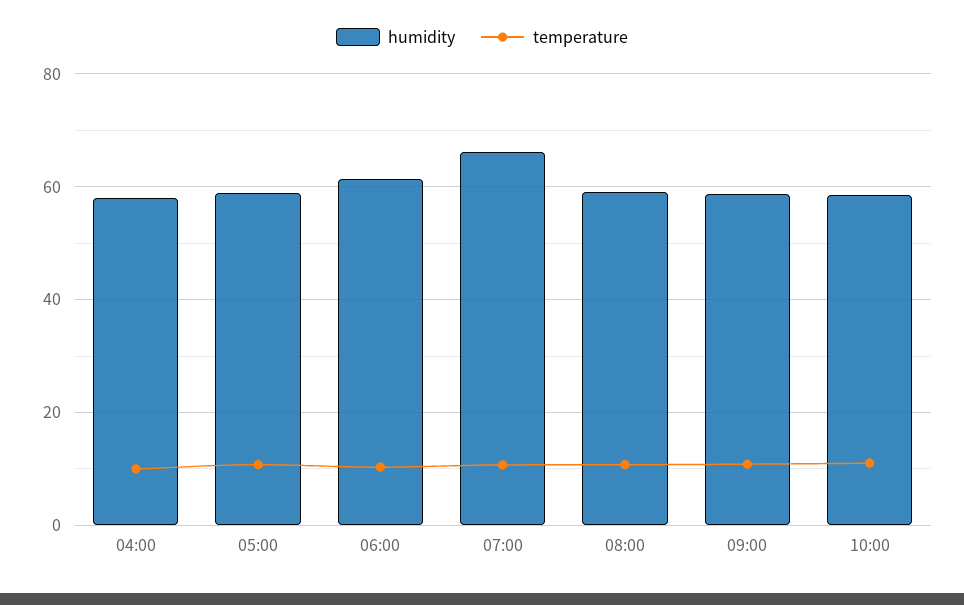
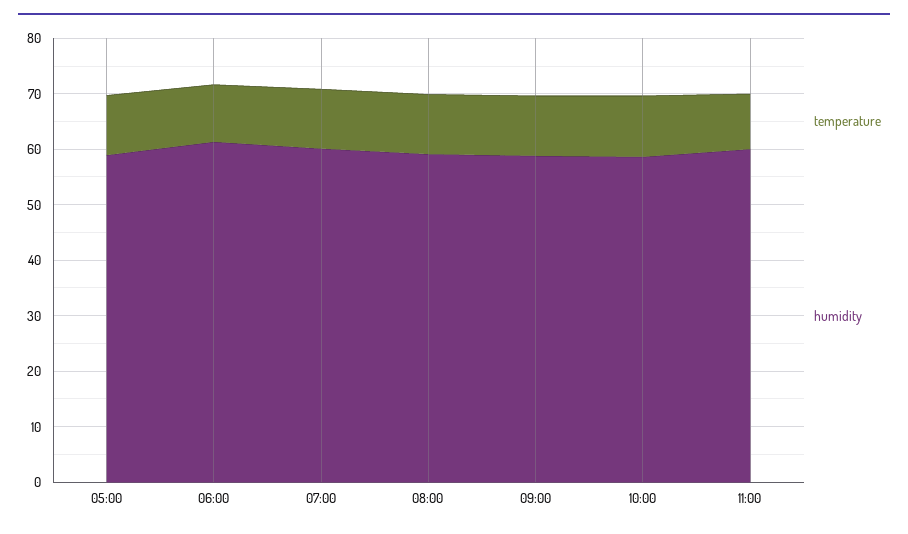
humidity, 04:00: 58 -> none
temperature, 04:00: 10 -> none
humidity, 07:00: 66 -> 60
temperature, 11:00: none -> 10
humidity, 11:00: none -> 60

